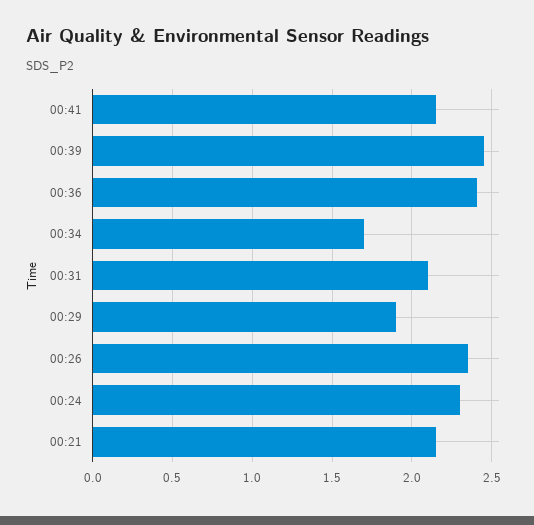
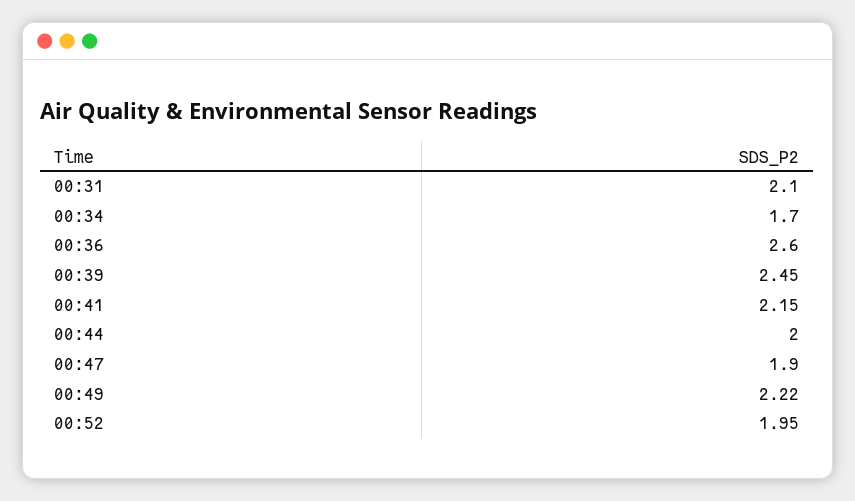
00:36: 2.4 -> 2.6
00:29: 1.9 -> none
00:26: 2.35 -> none
00:24: 2.3 -> none
00:21: 2.15 -> none
00:44: none -> 2
00:47: none -> 1.9
00:49: none -> 2.22
00:52: none -> 1.95

